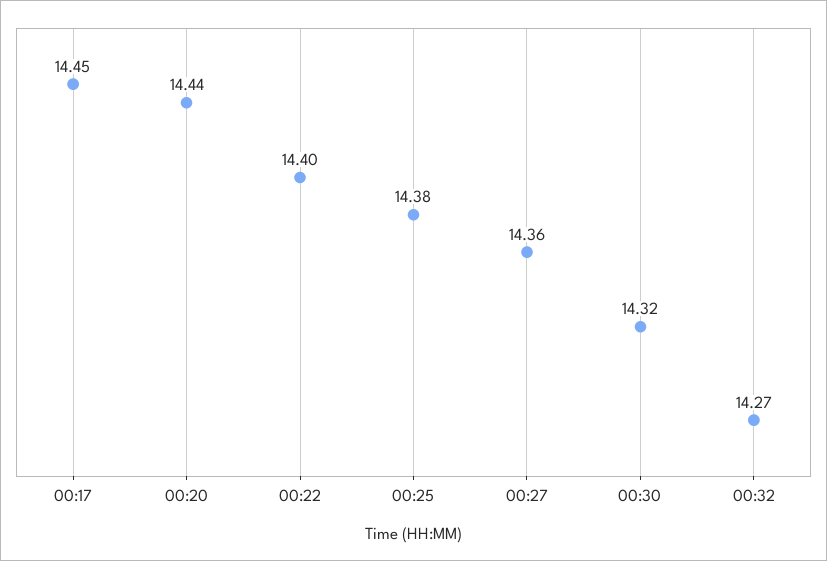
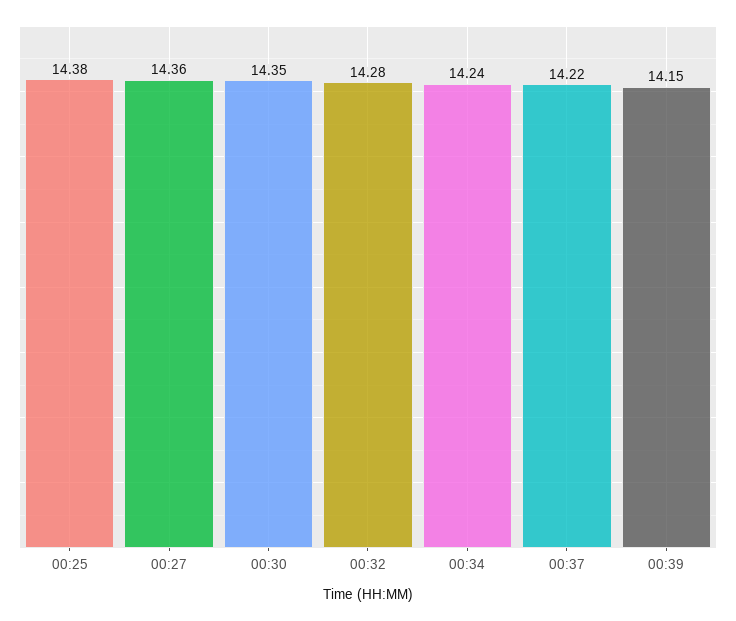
00:17: 14.45 -> none
00:20: 14.44 -> none
00:22: 14.4 -> none
00:30: 14.32 -> 14.35
00:32: 14.27 -> 14.28
00:34: none -> 14.24
00:37: none -> 14.22
00:39: none -> 14.15

